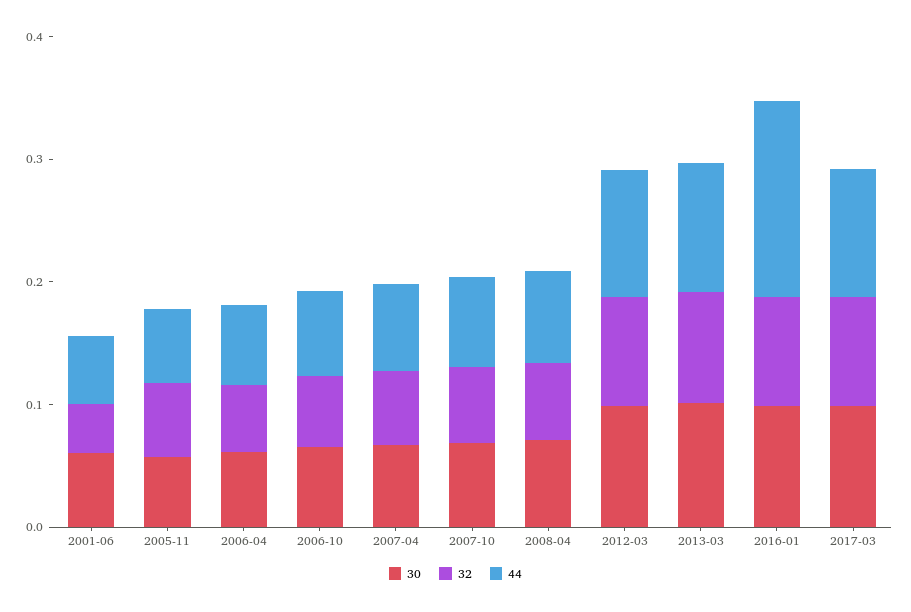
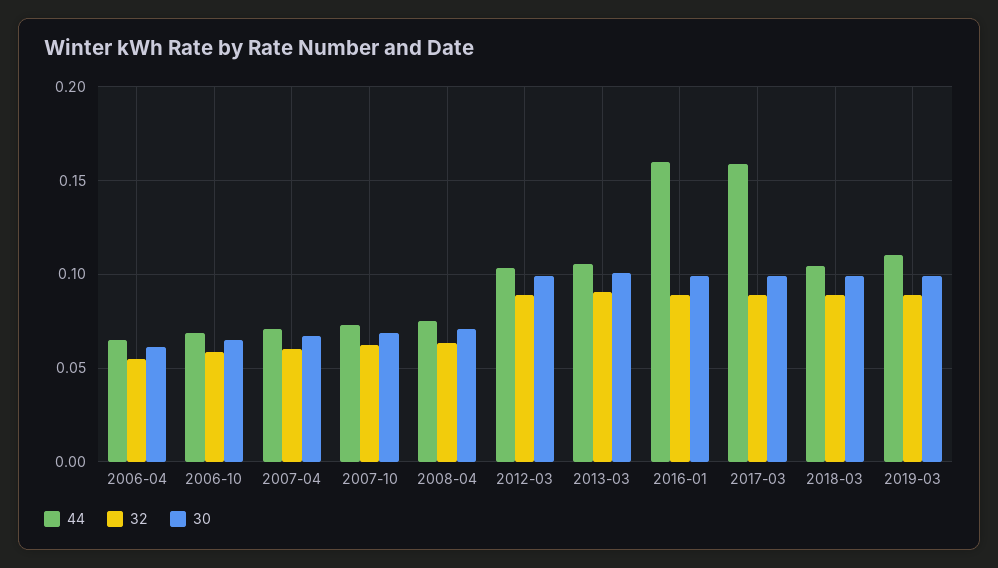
30, 2001-06: 0.06 -> none
32, 2001-06: 0.04 -> none
44, 2001-06: 0.06 -> none
30, 2005-11: 0.06 -> none
32, 2005-11: 0.06 -> none
44, 2005-11: 0.06 -> none
44, 2017-03: 0.1 -> 0.16
44, 2018-03: none -> 0.105
32, 2018-03: none -> 0.09
30, 2018-03: none -> 0.1
44, 2019-03: none -> 0.11
32, 2019-03: none -> 0.09
30, 2019-03: none -> 0.1

